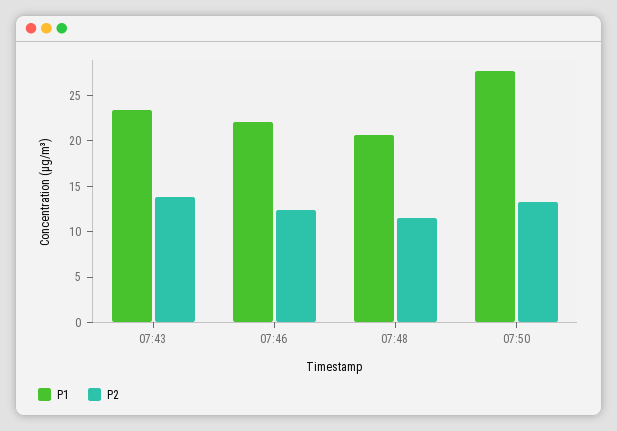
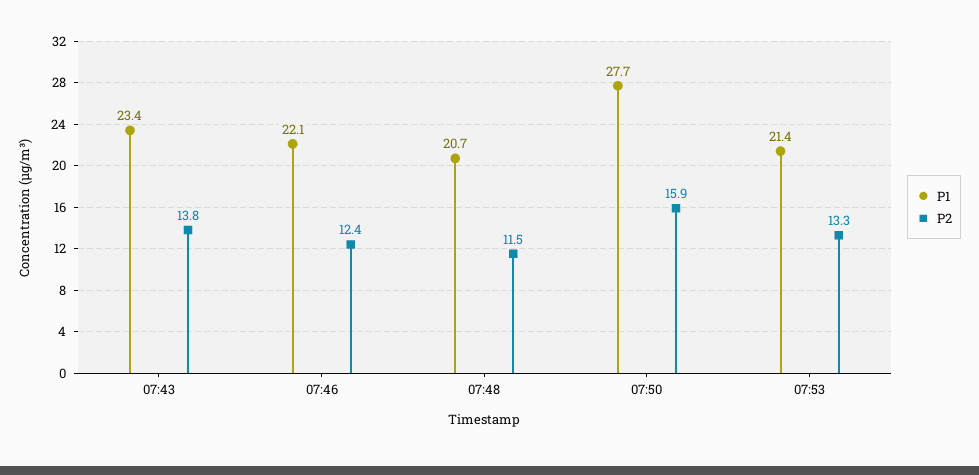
P2, 07:50: 13 -> 15.9
P1, 07:53: none -> 21.4
P2, 07:53: none -> 13.3

